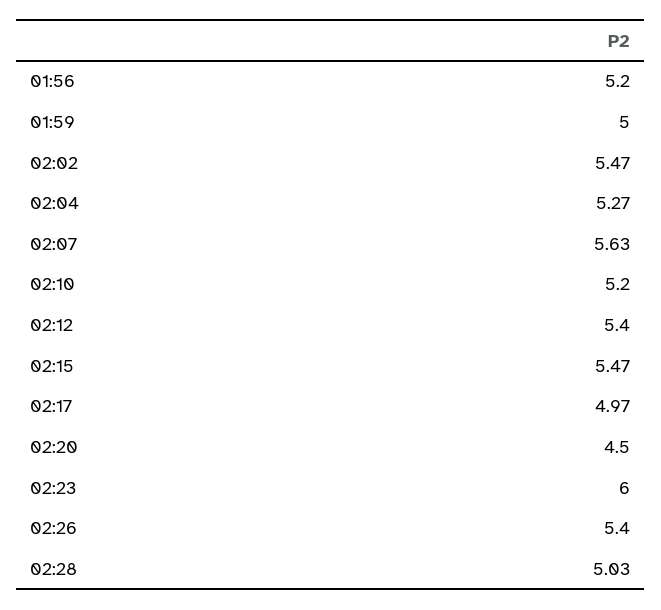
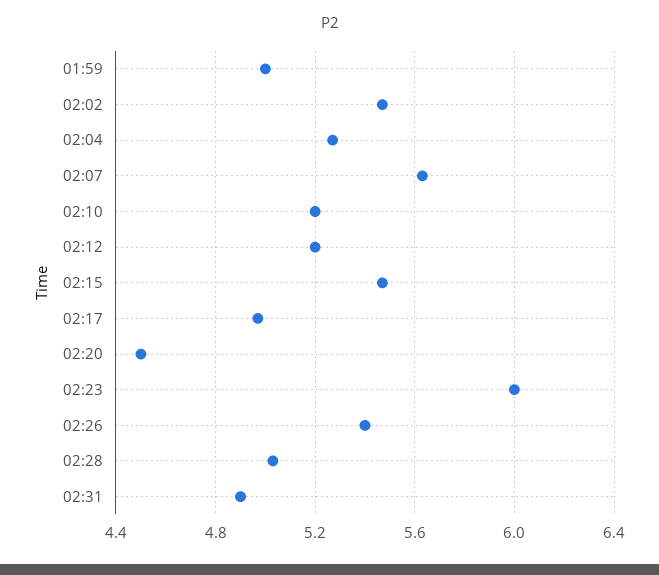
01:56: 5.2 -> none
02:12: 5.4 -> 5.2
02:31: none -> 4.9

